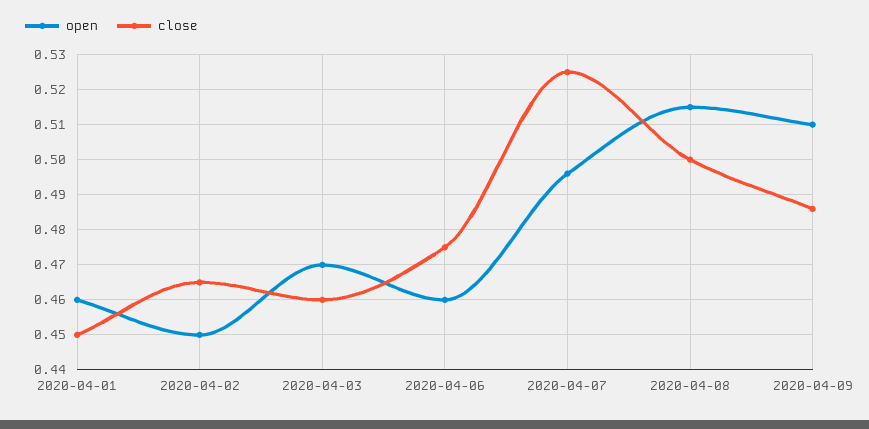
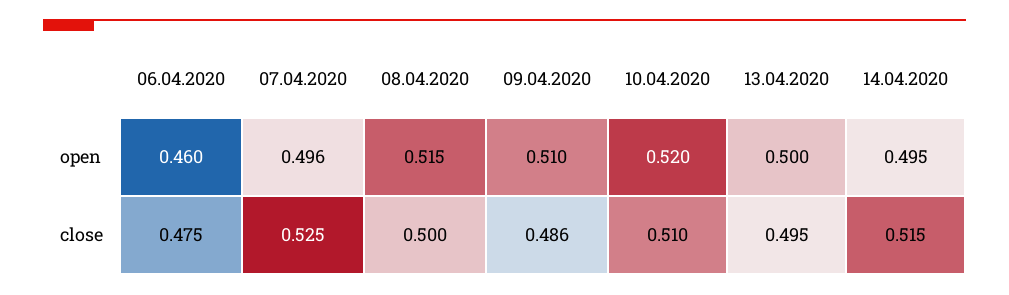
open, 2020-04-01: 0.46 -> none
close, 2020-04-01: 0.45 -> none
open, 2020-04-02: 0.45 -> none
close, 2020-04-02: 0.465 -> none
open, 2020-04-03: 0.47 -> none
close, 2020-04-03: 0.46 -> none
open, 10.04.2020: none -> 0.52
open, 13.04.2020: none -> 0.5
open, 14.04.2020: none -> 0.495
close, 10.04.2020: none -> 0.51
close, 13.04.2020: none -> 0.495
close, 14.04.2020: none -> 0.515

